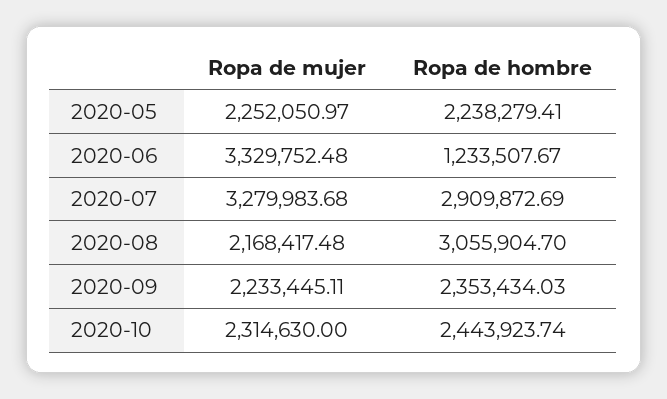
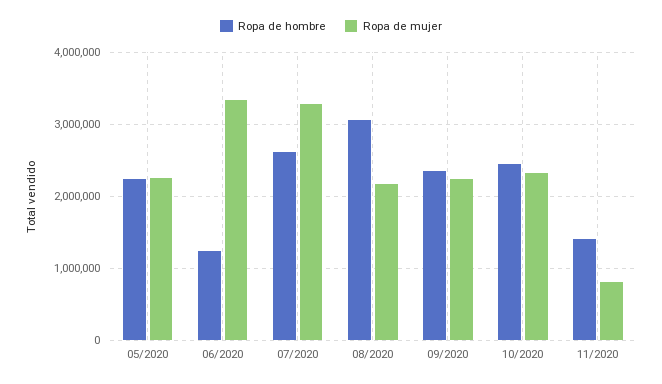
Ropa de hombre, 2020-07: 2909872.69 -> 2600000
Ropa de hombre, 11/2020: none -> 1400000
Ropa de mujer, 11/2020: none -> 800000

